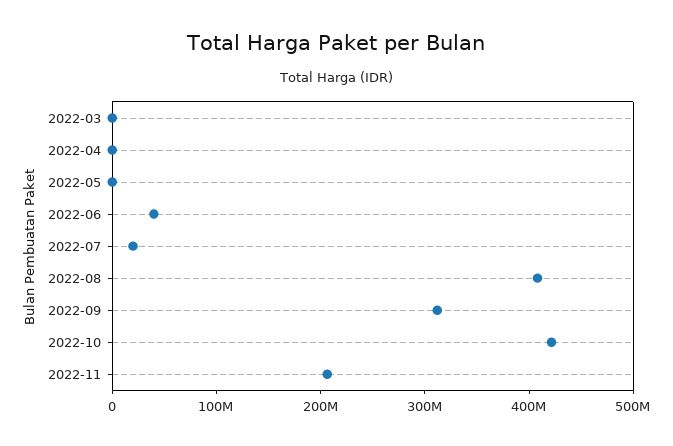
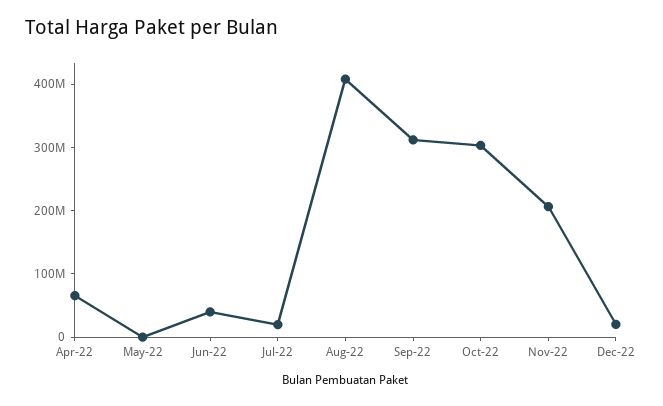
2022-03: 0 -> none
2022-04: 0 -> 60000000
2022-10: 420000000 -> 300000000
Dec-22: none -> 20000000

